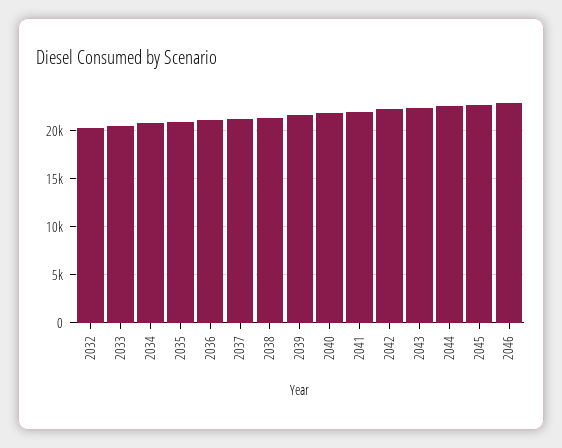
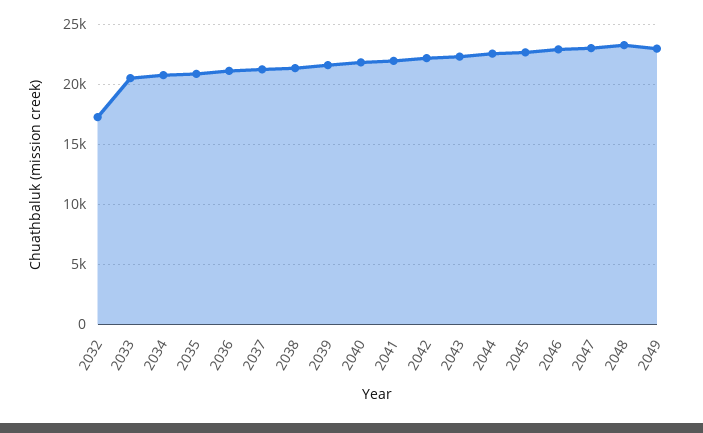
2032: 20000 -> 17000
2047: none -> 23000
2048: none -> 23000
2049: none -> 23000

